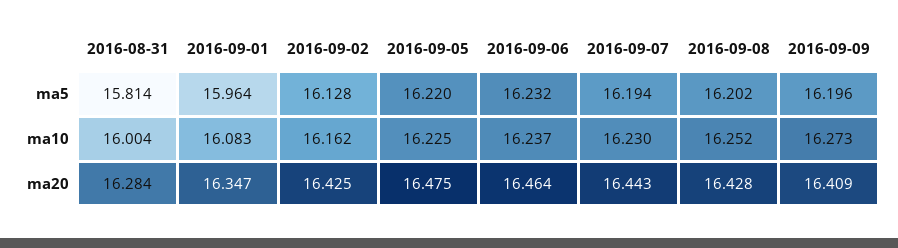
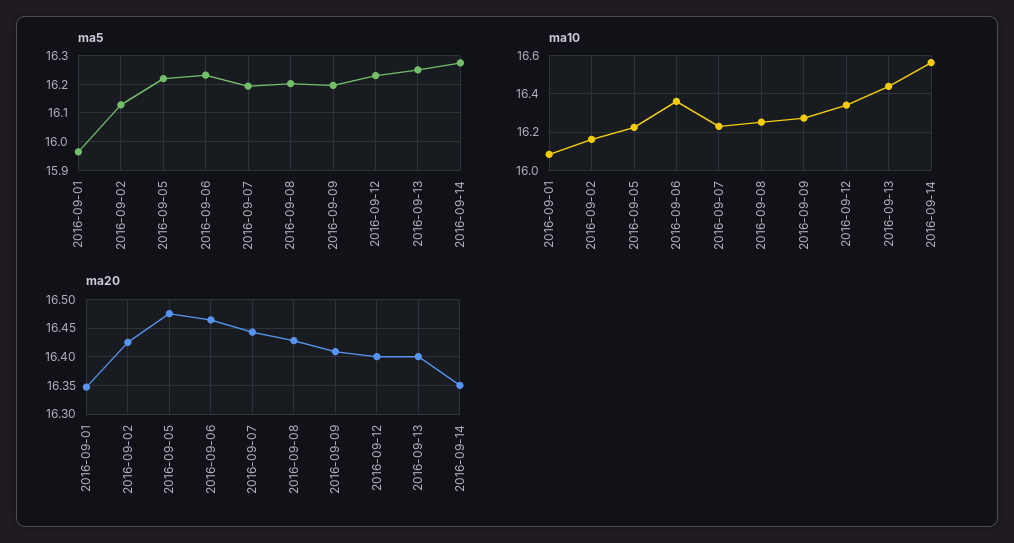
ma5, 2016-08-31: 15.814 -> none
ma10, 2016-08-31: 16.004 -> none
ma10, 2016-09-06: 16.237 -> 16.35
ma20, 2016-08-31: 16.284 -> none
ma5, 2016-09-12: none -> 16.225
ma5, 2016-09-13: none -> 16.25
ma5, 2016-09-14: none -> 16.275
ma10, 2016-09-12: none -> 16.35
ma10, 2016-09-13: none -> 16.45
ma10, 2016-09-14: none -> 16.55
ma20, 2016-09-12: none -> 16.4
ma20, 2016-09-13: none -> 16.4
ma20, 2016-09-14: none -> 16.35

